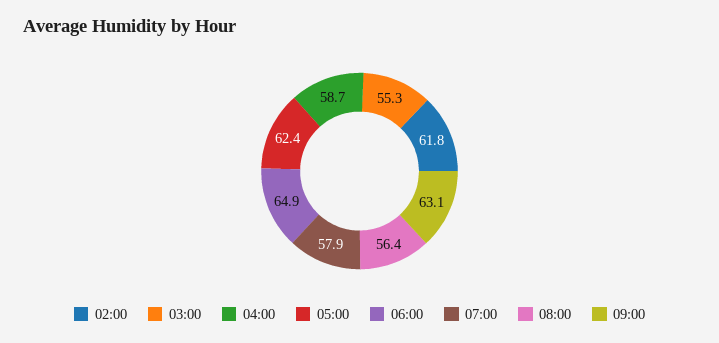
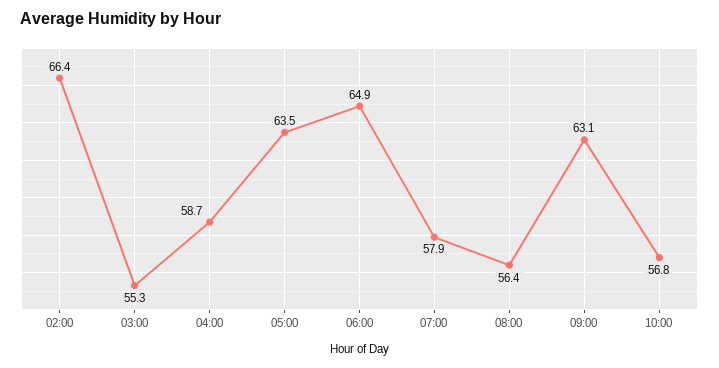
02:00: 61.8 -> 66.4
05:00: 62.4 -> 63.5
10:00: none -> 56.8

